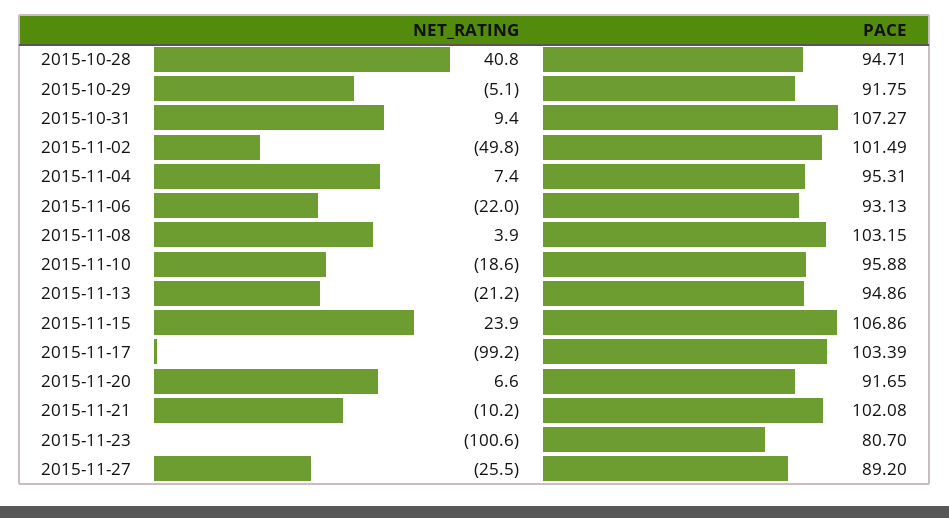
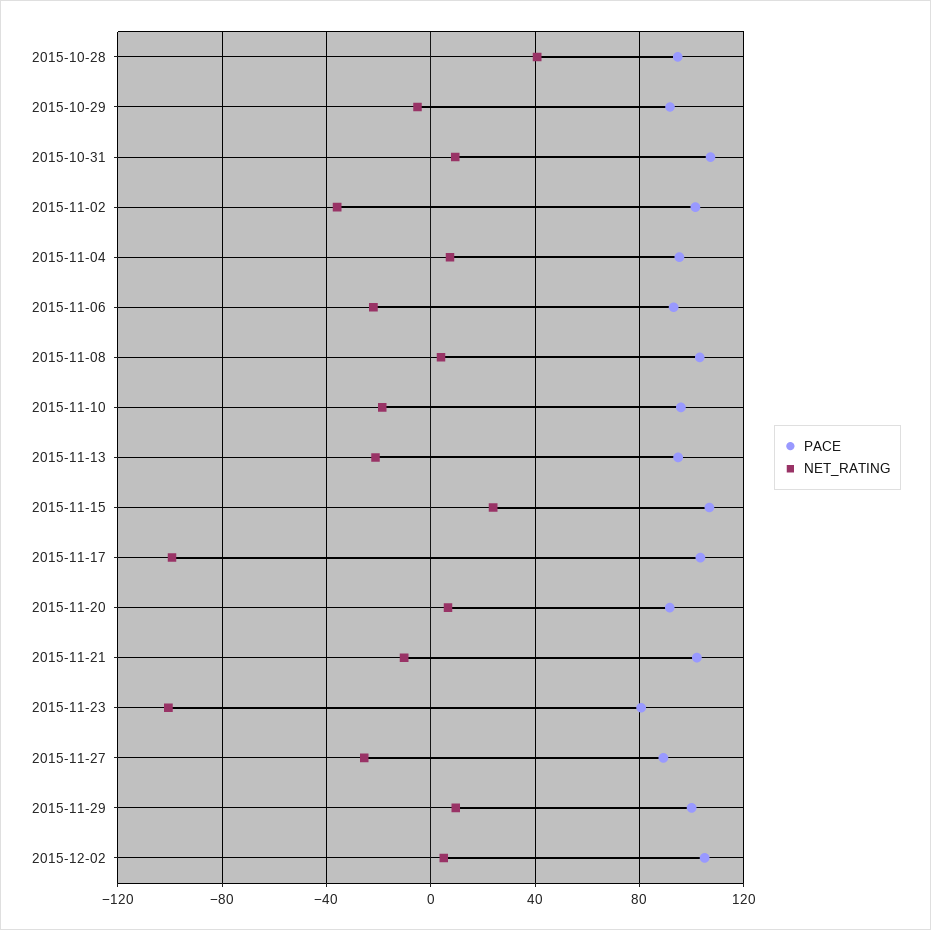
NET_RATING, 2015-11-02: -49.8 -> -35
PACE, 2015-11-29: none -> 100
NET_RATING, 2015-11-29: none -> 10
PACE, 2015-12-02: none -> 105
NET_RATING, 2015-12-02: none -> 5

